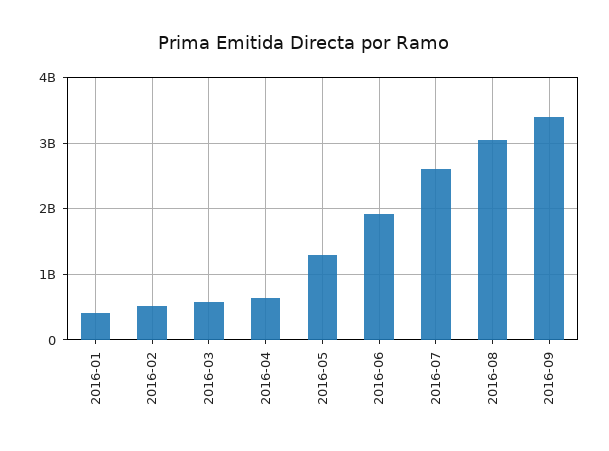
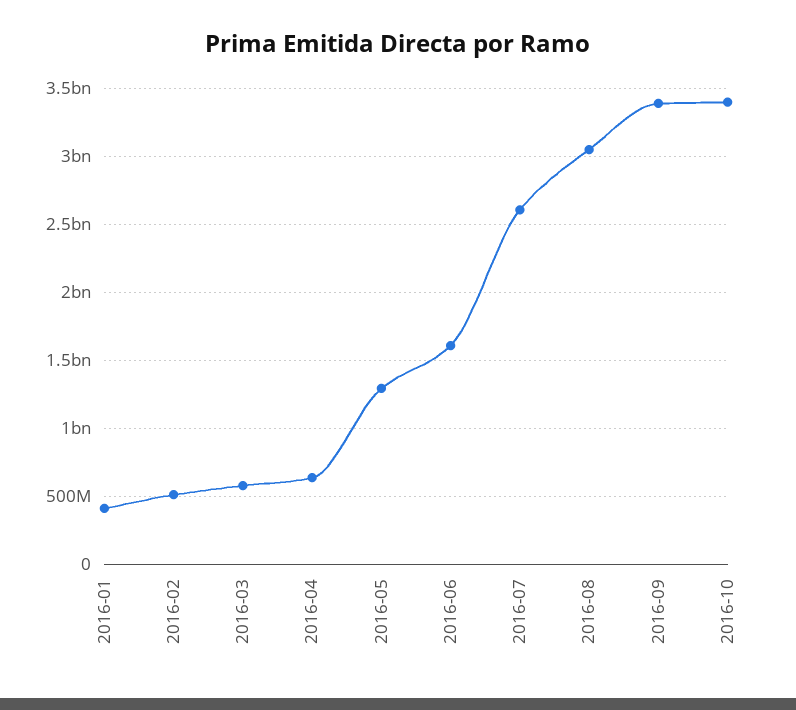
2016-06: 1900000000 -> 1600000000
2016-10: none -> 3400000000

